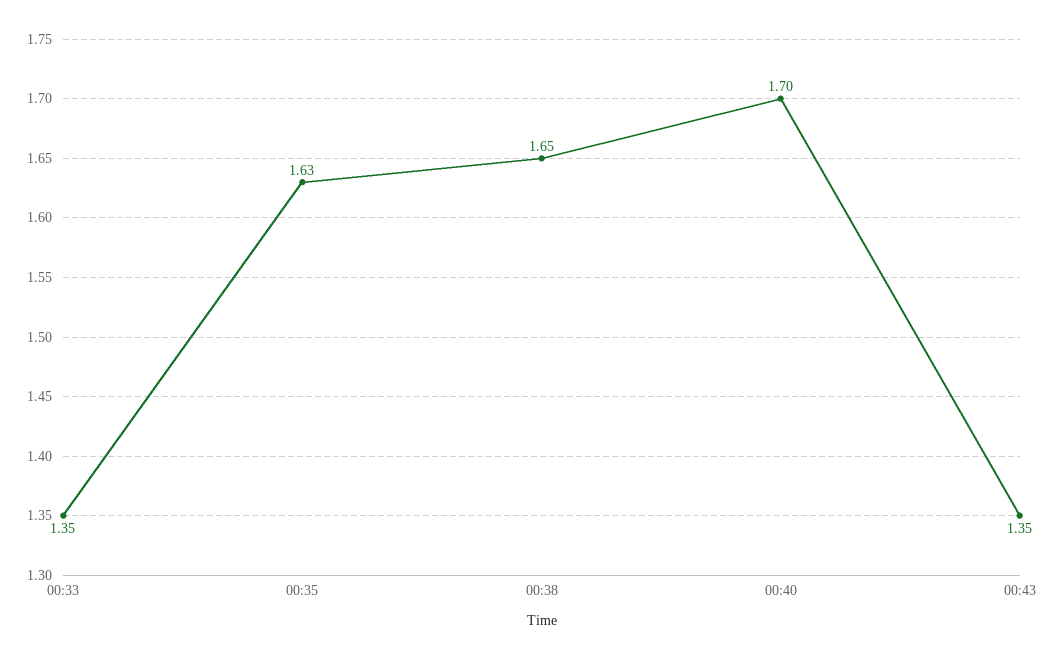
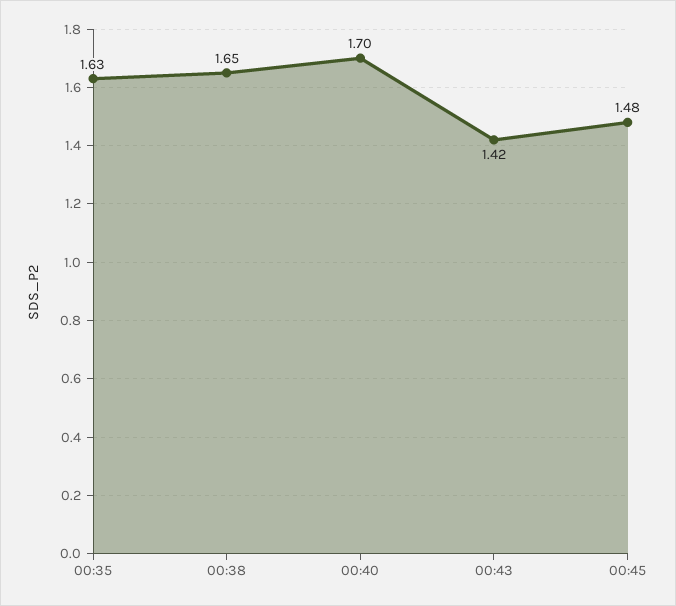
00:33: 1.35 -> none
00:43: 1.35 -> 1.42
00:45: none -> 1.48

